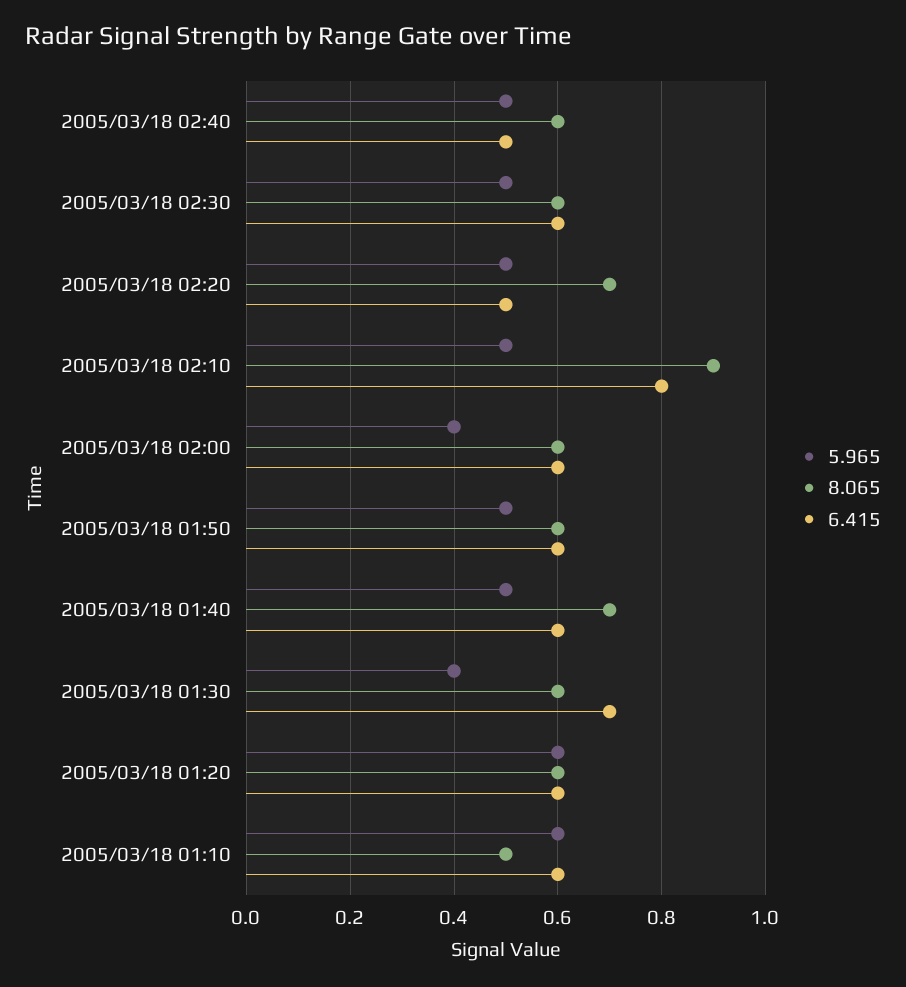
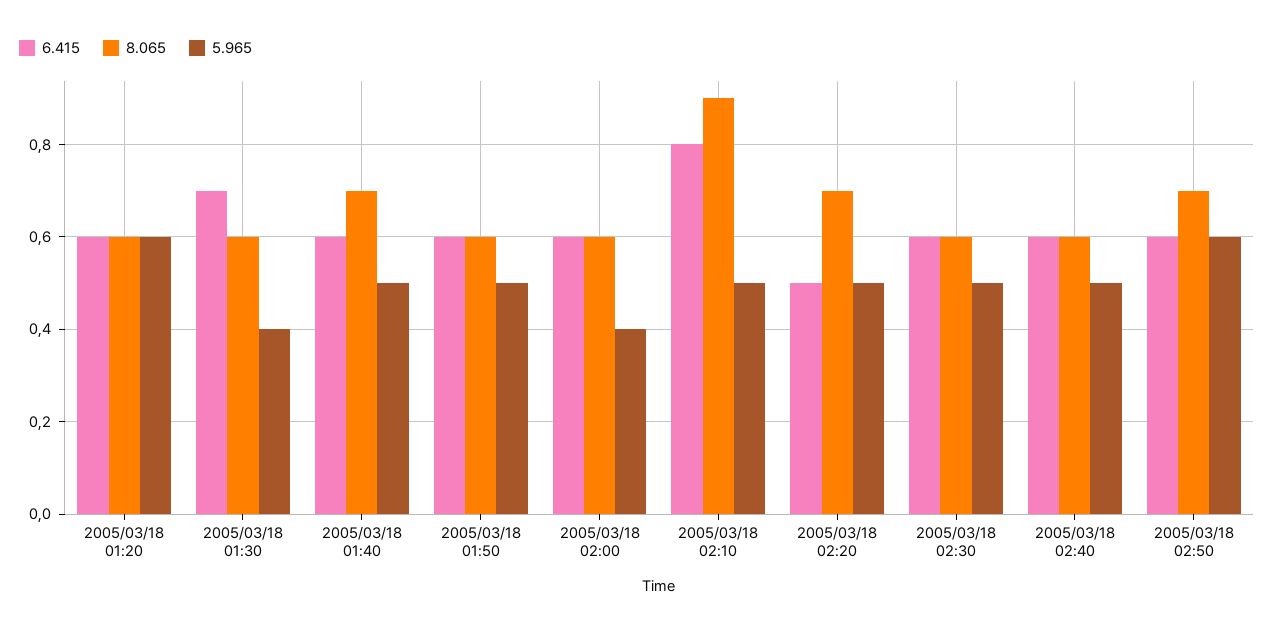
6.415, 2005/03/18 02:40: 0.5 -> 0.6
5.965, 2005/03/18 01:10: 0.6 -> none
8.065, 2005/03/18 01:10: 0.5 -> none
6.415, 2005/03/18 01:10: 0.6 -> none
6.415, 2005/03/18 02:50: none -> 0.6
8.065, 2005/03/18 02:50: none -> 0.7
5.965, 2005/03/18 02:50: none -> 0.6

